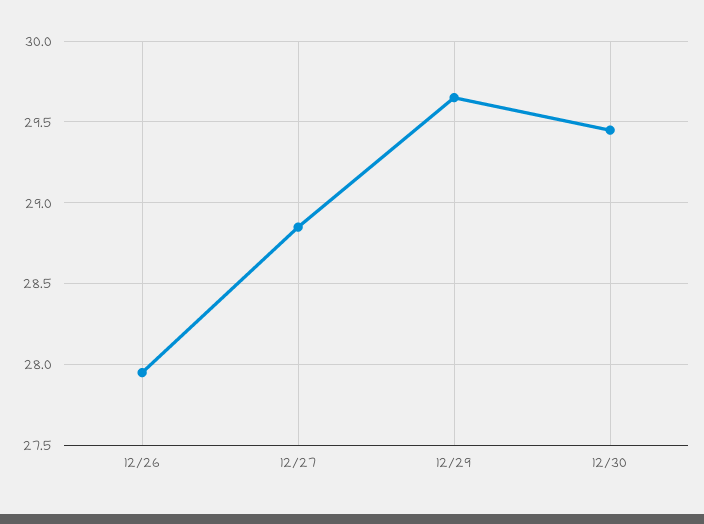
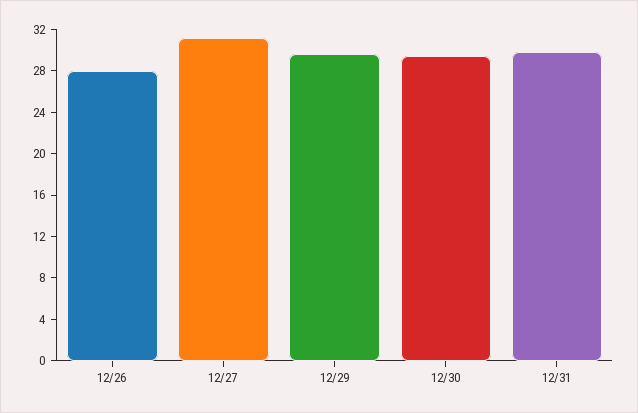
12/27: 28.85 -> 31
12/31: none -> 30

